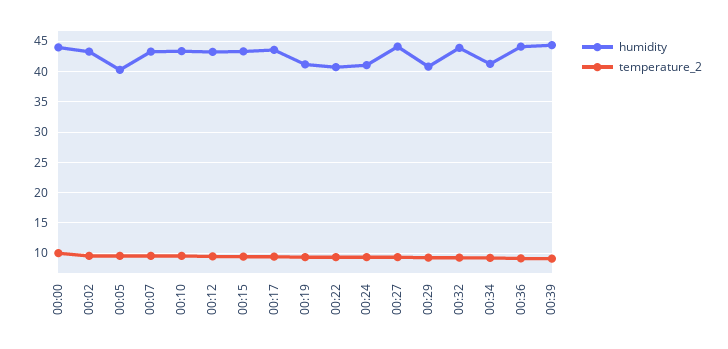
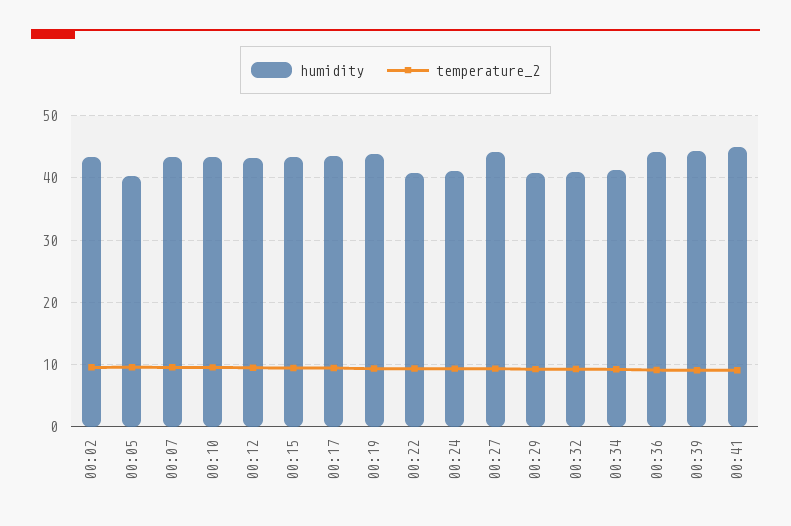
humidity, 00:00: 44 -> none
temperature_2, 00:00: 10 -> none
humidity, 00:19: 41 -> 44
humidity, 00:32: 44 -> 41
humidity, 00:41: none -> 45
temperature_2, 00:41: none -> 9

